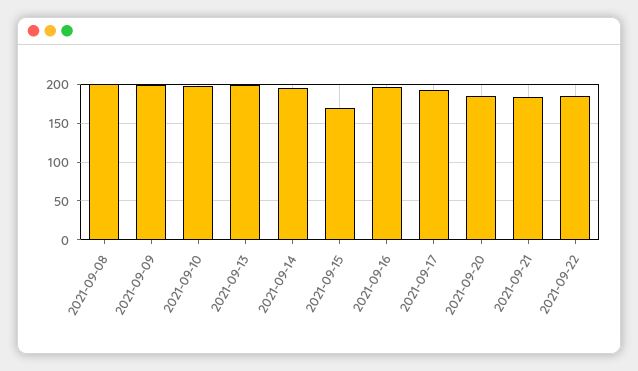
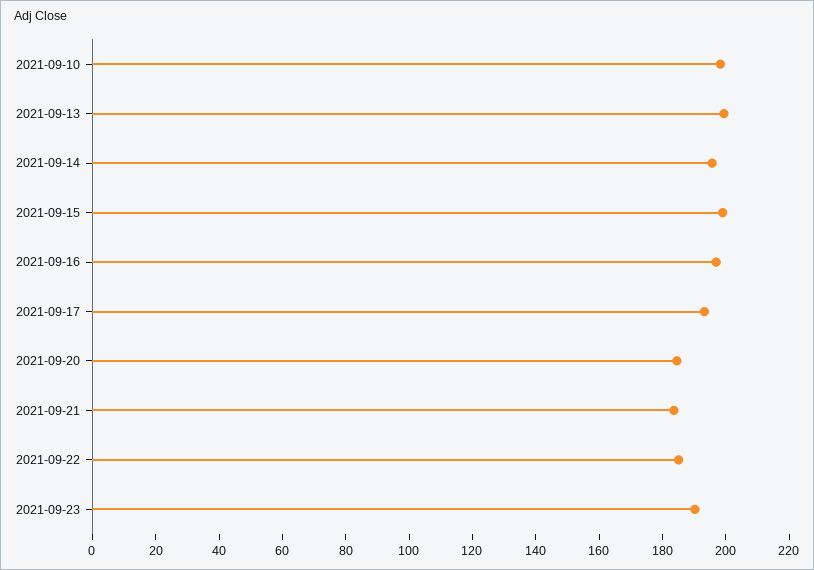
2021-09-08: 200 -> none
2021-09-09: 200 -> none
2021-09-15: 170 -> 200
2021-09-23: none -> 190

